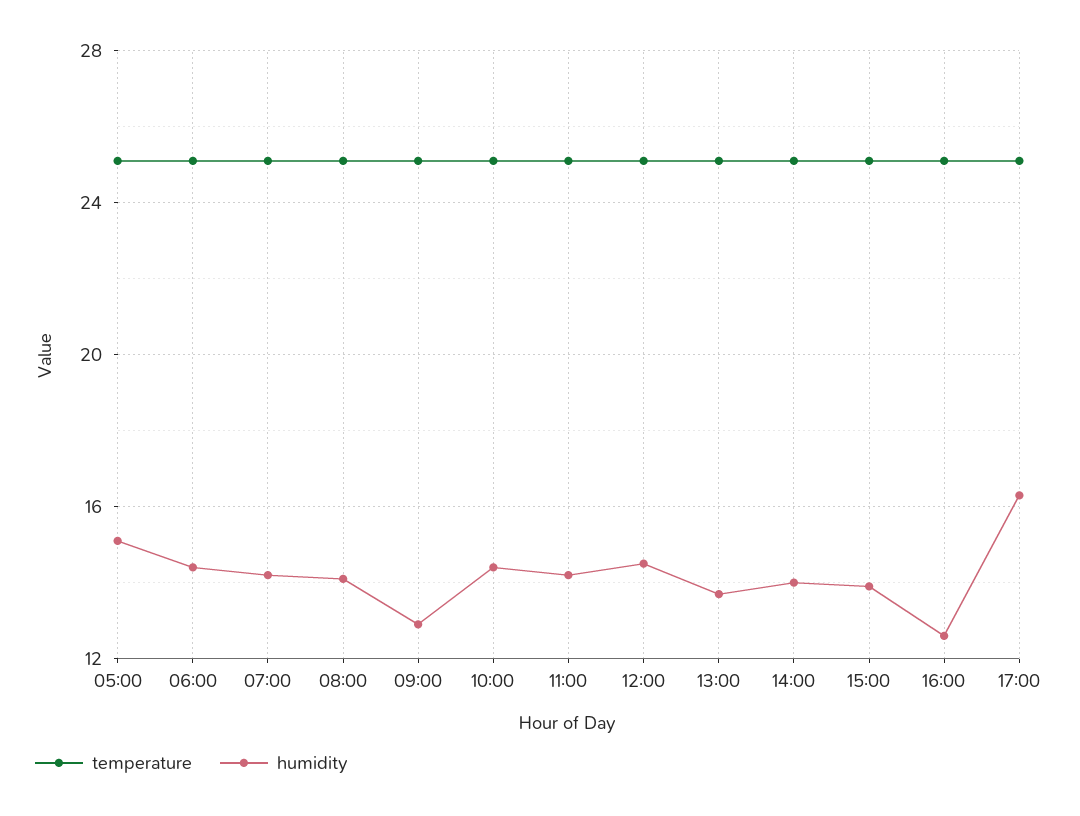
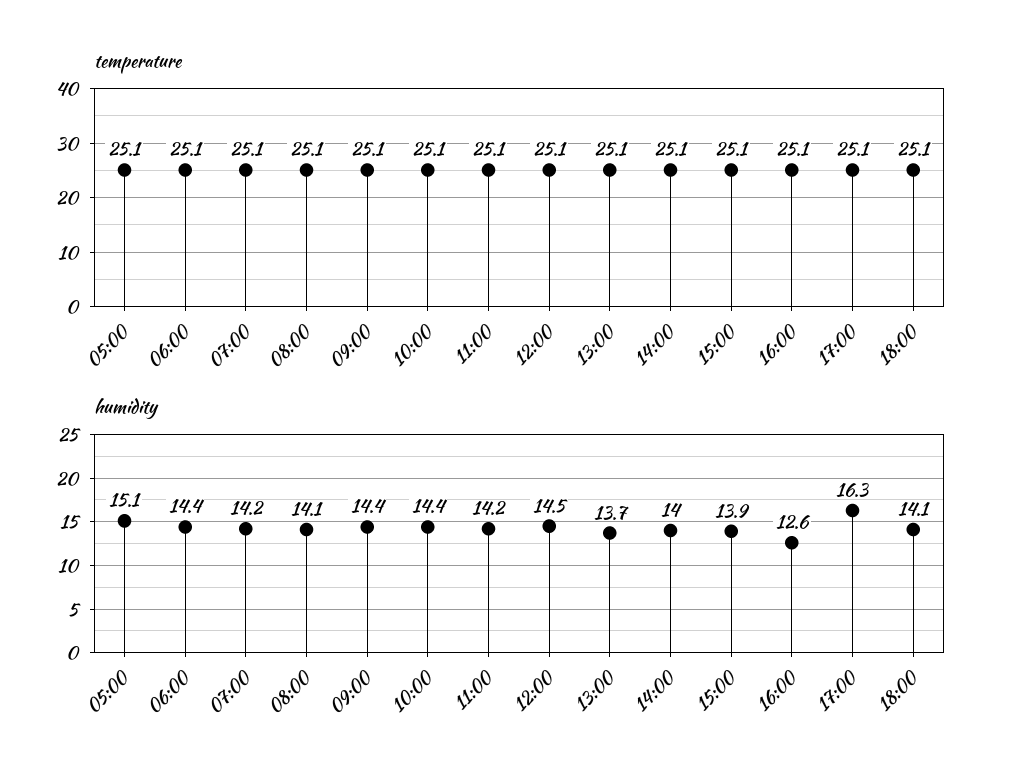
humidity, 09:00: 13 -> 14.4
temperature, 18:00: none -> 25.1
humidity, 18:00: none -> 14.1

